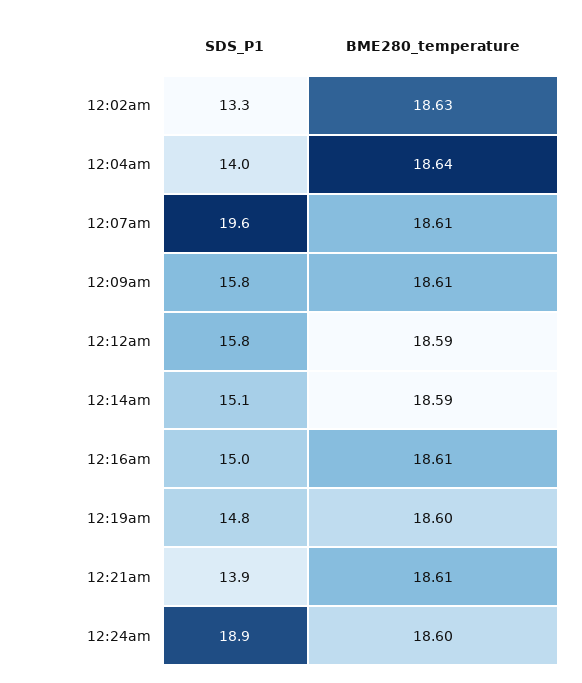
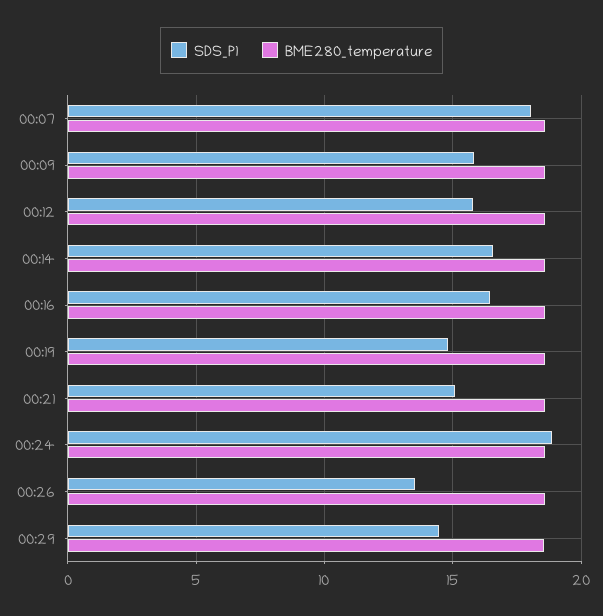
SDS_P1, 12:02am: 13.3 -> none
BME280_temperature, 12:02am: 18.63 -> none
SDS_P1, 12:04am: 14 -> none
BME280_temperature, 12:04am: 18.64 -> none
SDS_P1, 12:07am: 19.6 -> 18
SDS_P1, 12:14am: 15.1 -> 16.5
SDS_P1, 12:16am: 15 -> 16.5
SDS_P1, 12:21am: 13.9 -> 15
SDS_P1, 00:26: none -> 13.5
BME280_temperature, 00:26: none -> 18.5
SDS_P1, 00:29: none -> 14.5
BME280_temperature, 00:29: none -> 18.5

